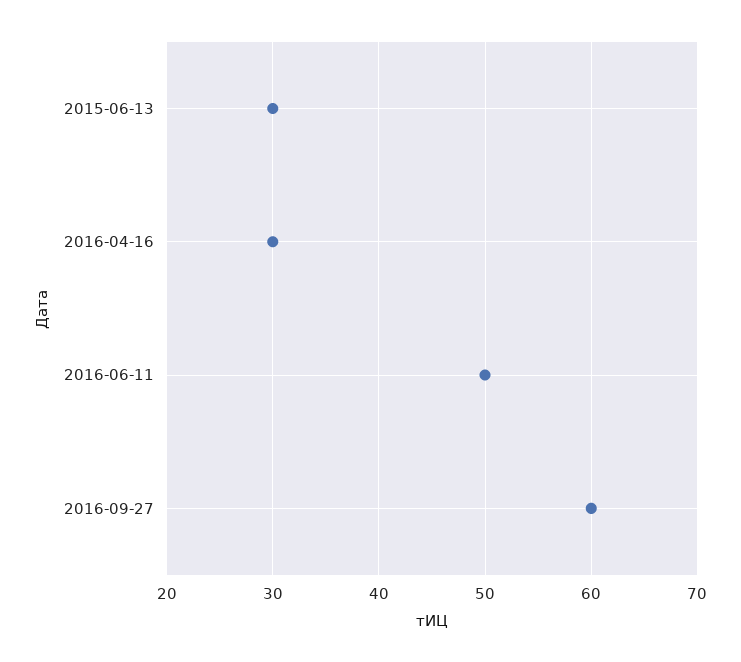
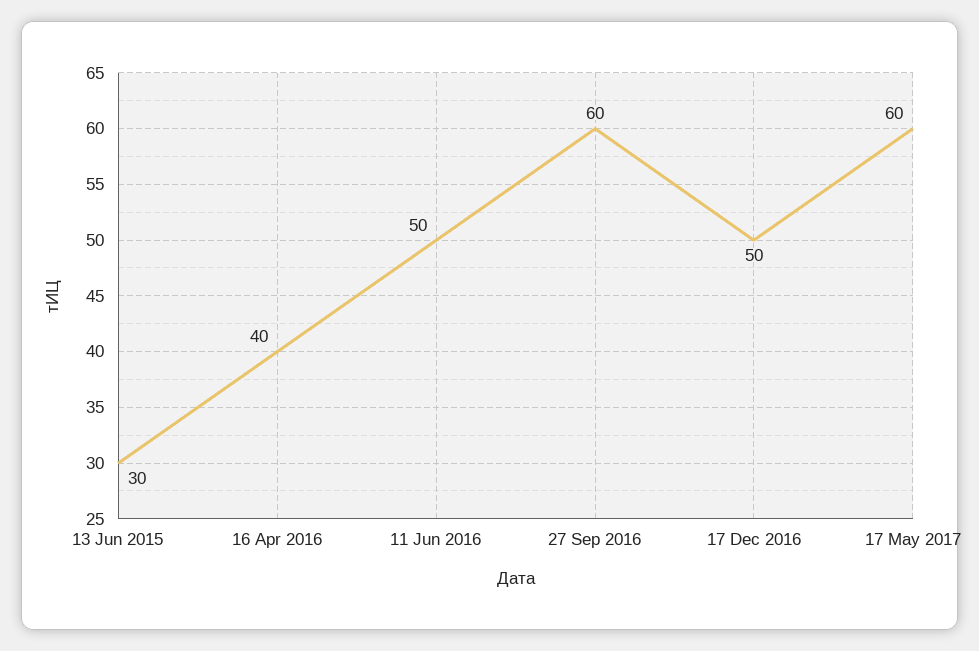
2016-04-16: 30 -> 40
17 Dec 2016: none -> 50
17 May 2017: none -> 60

